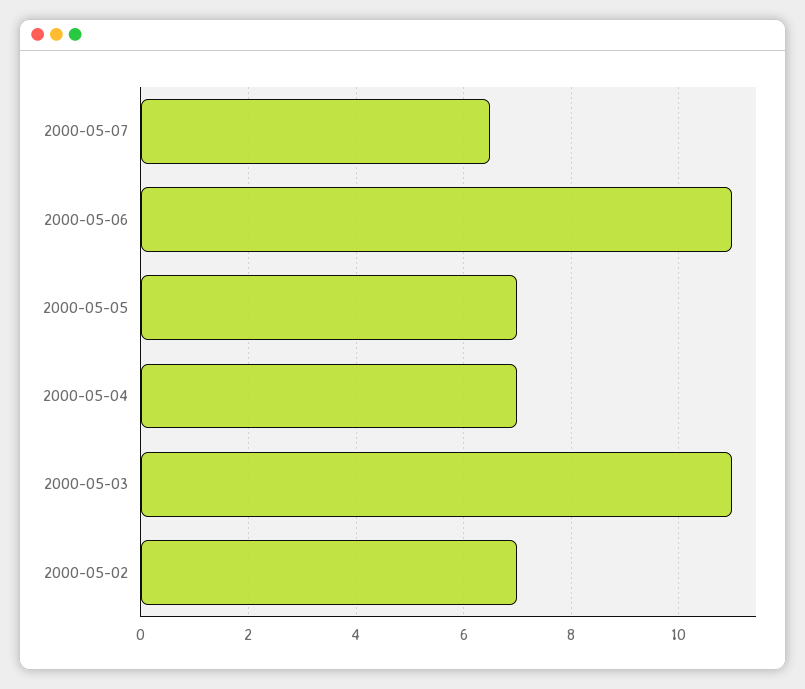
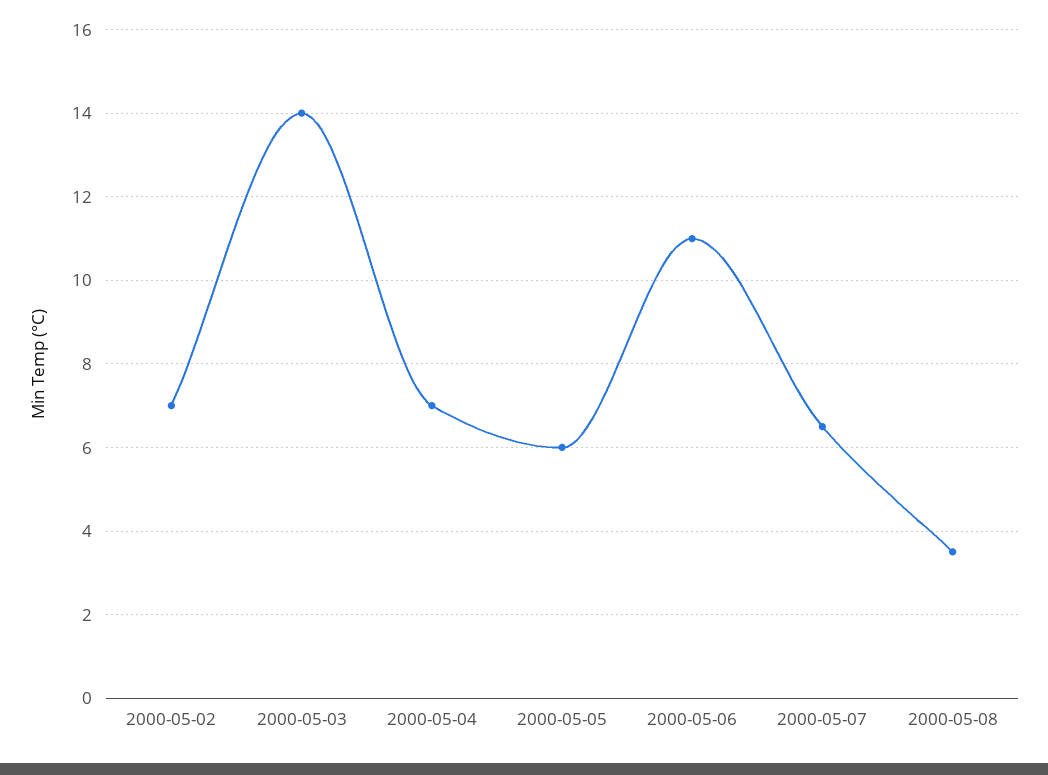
2000-05-05: 7 -> 6
2000-05-03: 11 -> 14
2000-05-08: none -> 3.5

